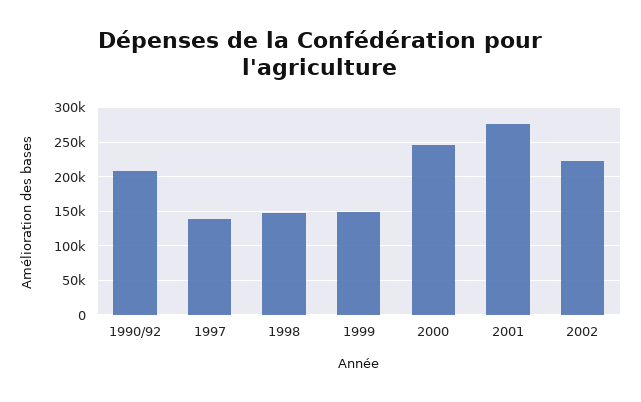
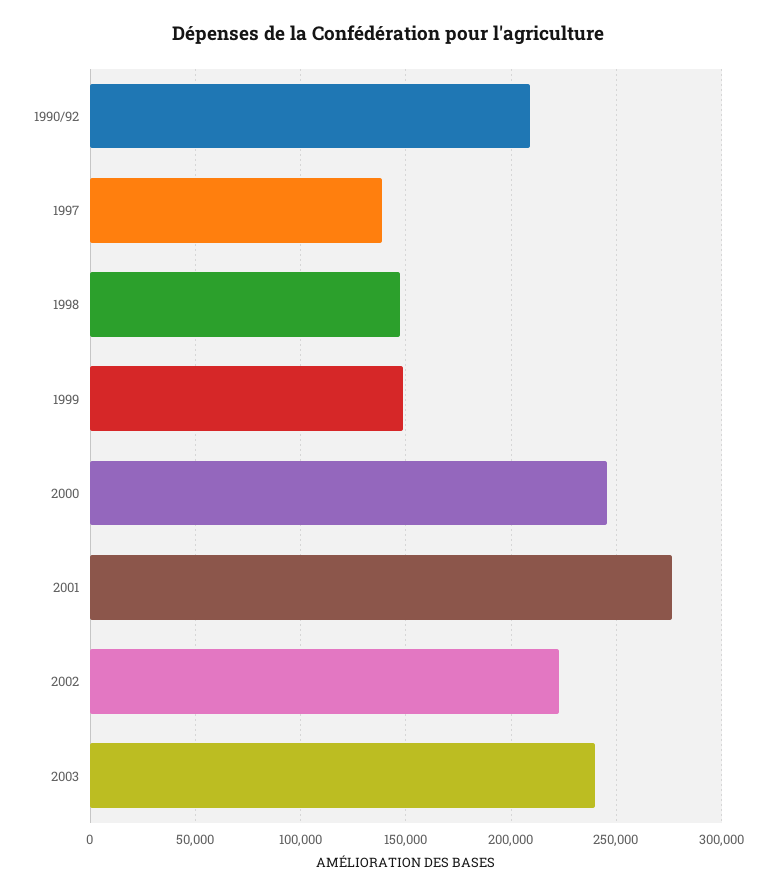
2003: none -> 240000

